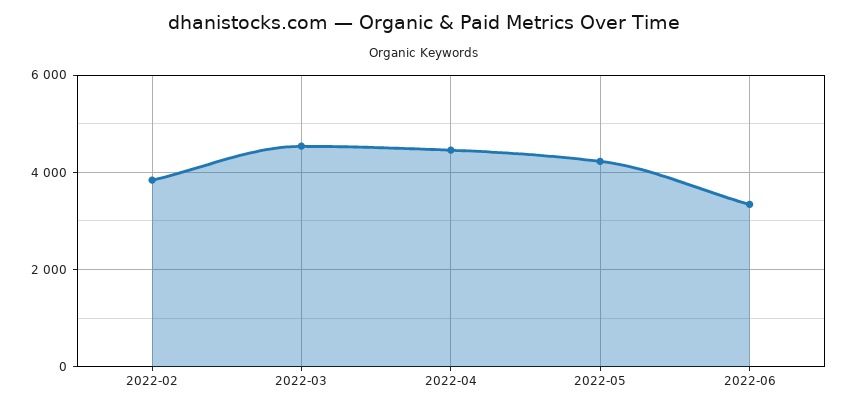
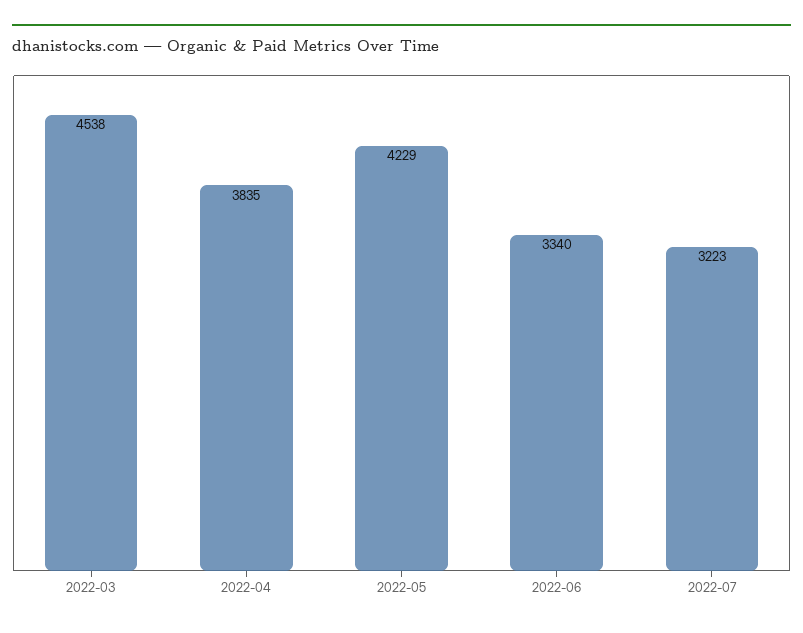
2022-02: 3800 -> none
2022-04: 4400 -> 3835
2022-07: none -> 3223

